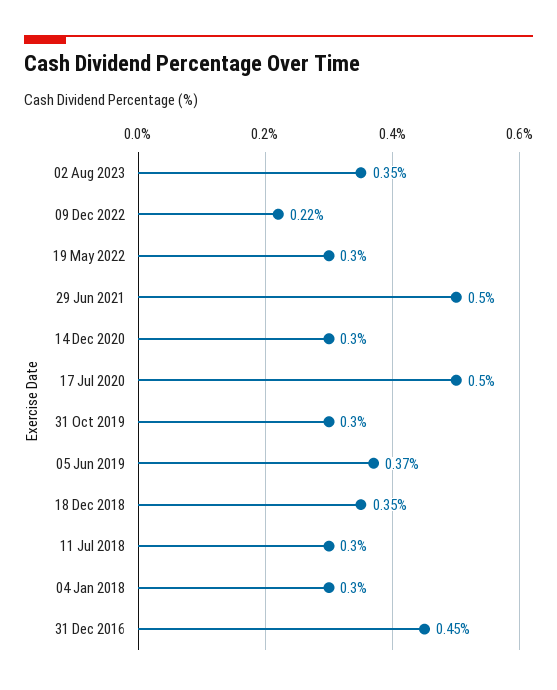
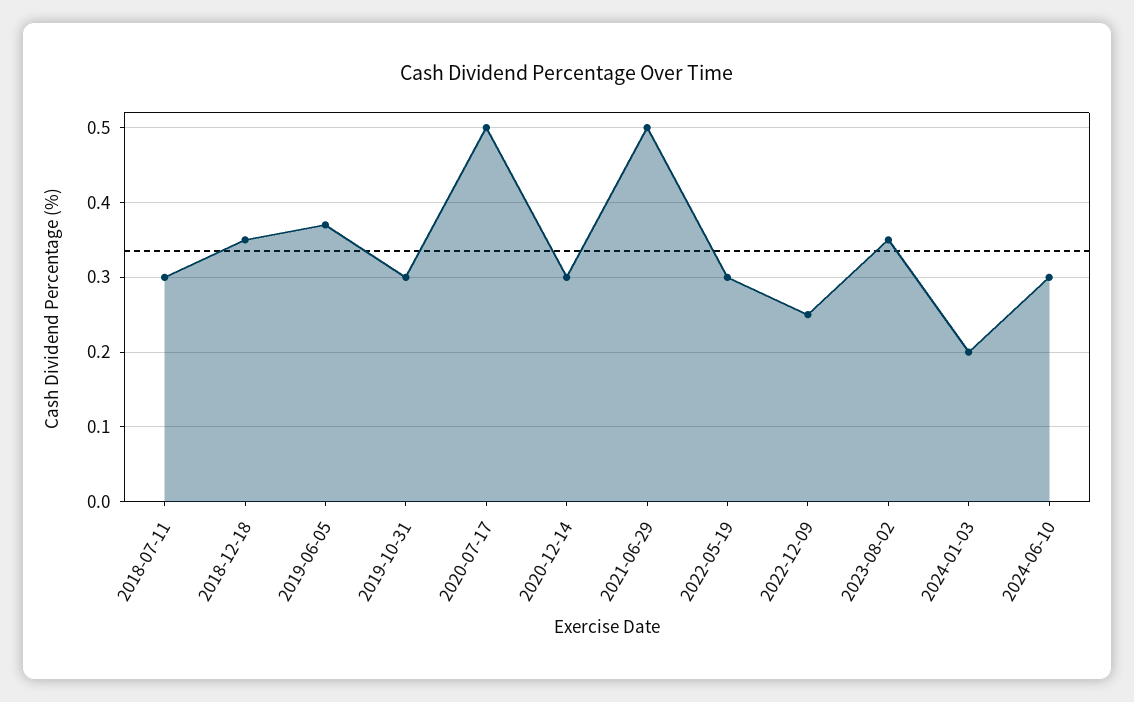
09 Dec 2022: 0.22 -> 0.25
04 Jan 2018: 0.3 -> none
31 Dec 2016: 0.45 -> none
2024-01-03: none -> 0.2
2024-06-10: none -> 0.3

